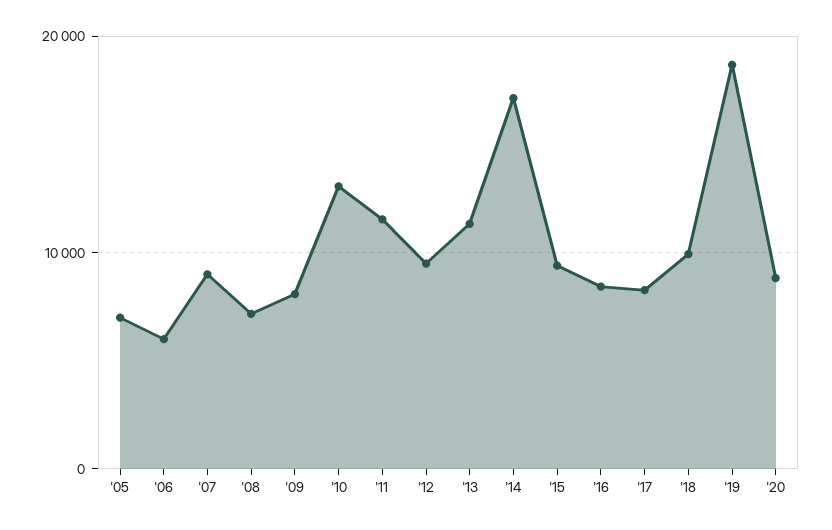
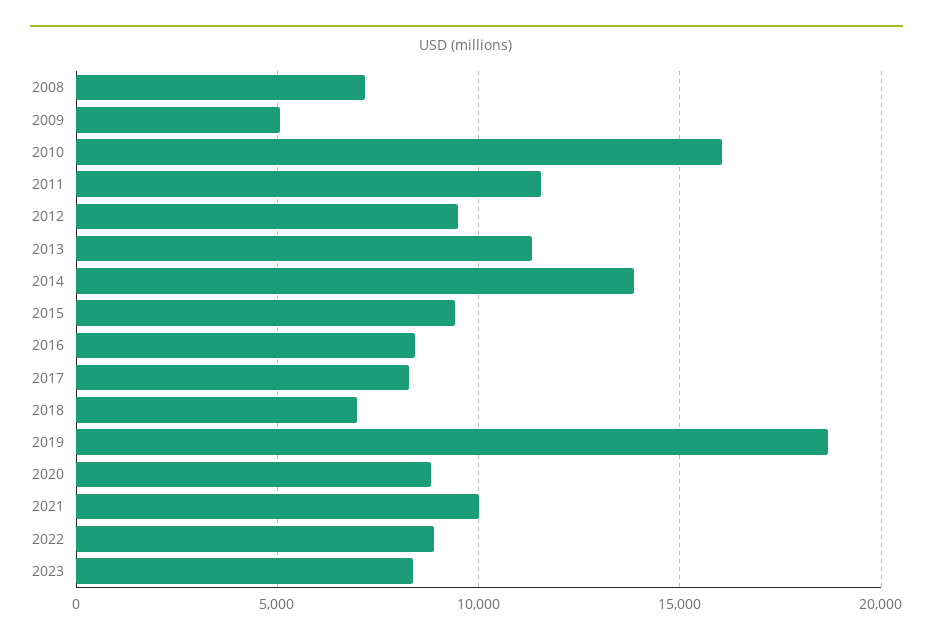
'05: 7000 -> none
'06: 6000 -> none
'07: 9000 -> none
'09: 8000 -> 5000
'10: 13000 -> 16000
'14: 17000 -> 14000
'18: 10000 -> 7000
2021: none -> 10000
2022: none -> 9000
2023: none -> 8500

